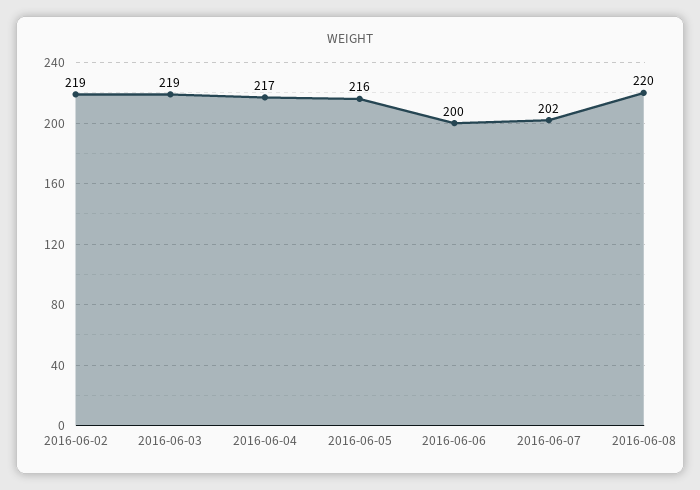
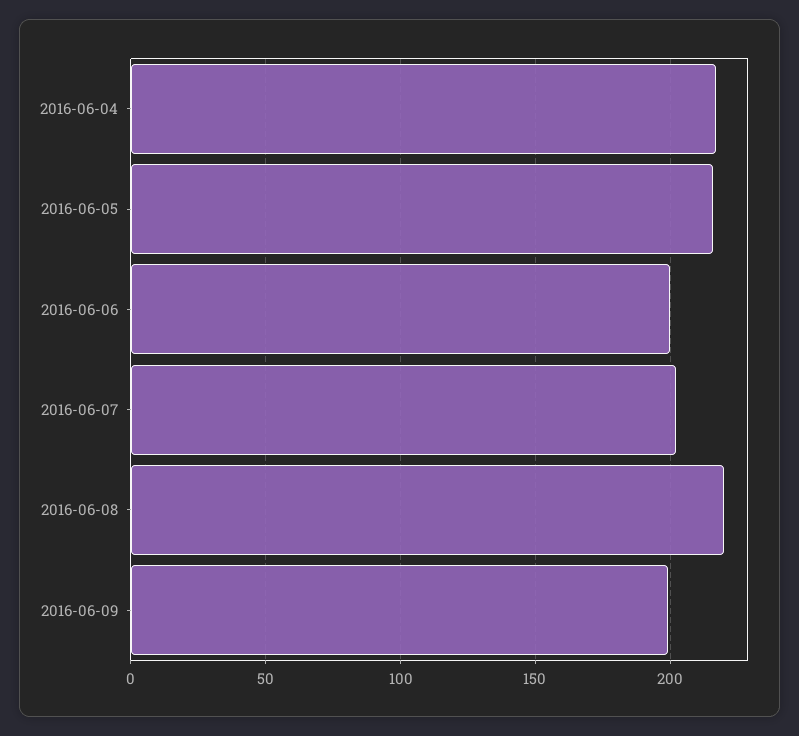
2016-06-02: 219 -> none
2016-06-03: 219 -> none
2016-06-09: none -> 200

